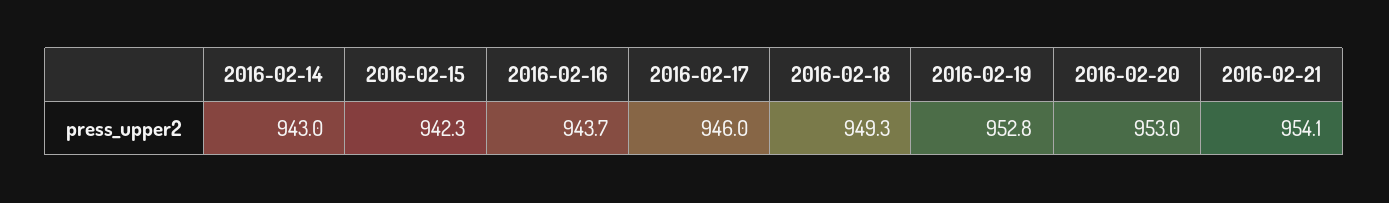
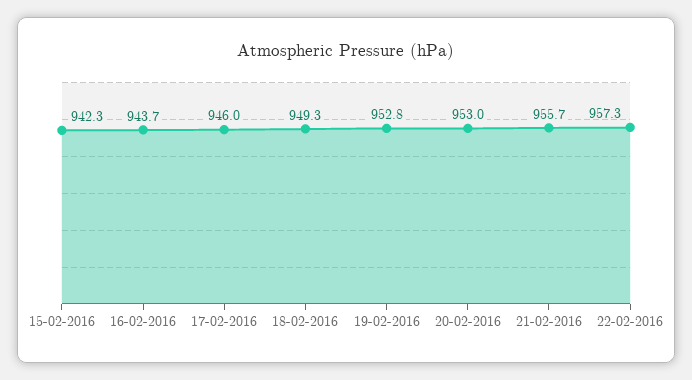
2016-02-14: 943 -> none
2016-02-21: 954.1 -> 955.7
22-02-2016: none -> 957.3

